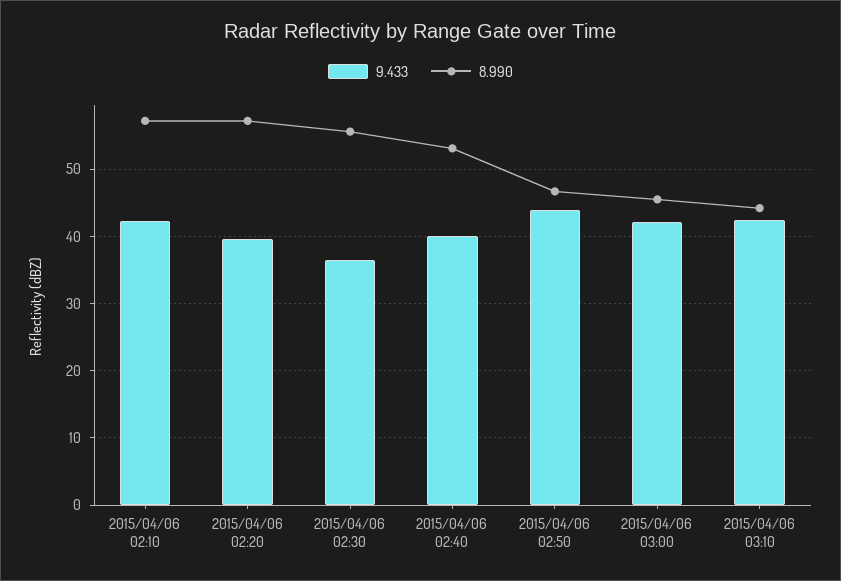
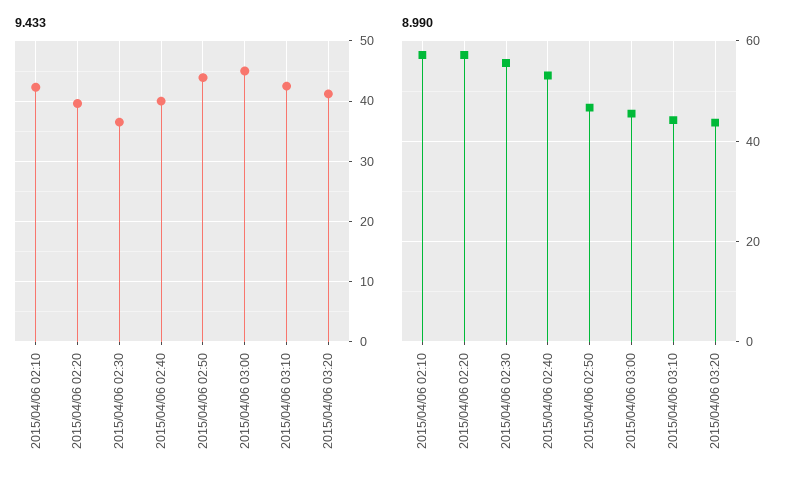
9.433, 2015/04/06 03:00: 42 -> 45
9.433, 2015/04/06 03:20: none -> 41
8.990, 2015/04/06 03:20: none -> 44

